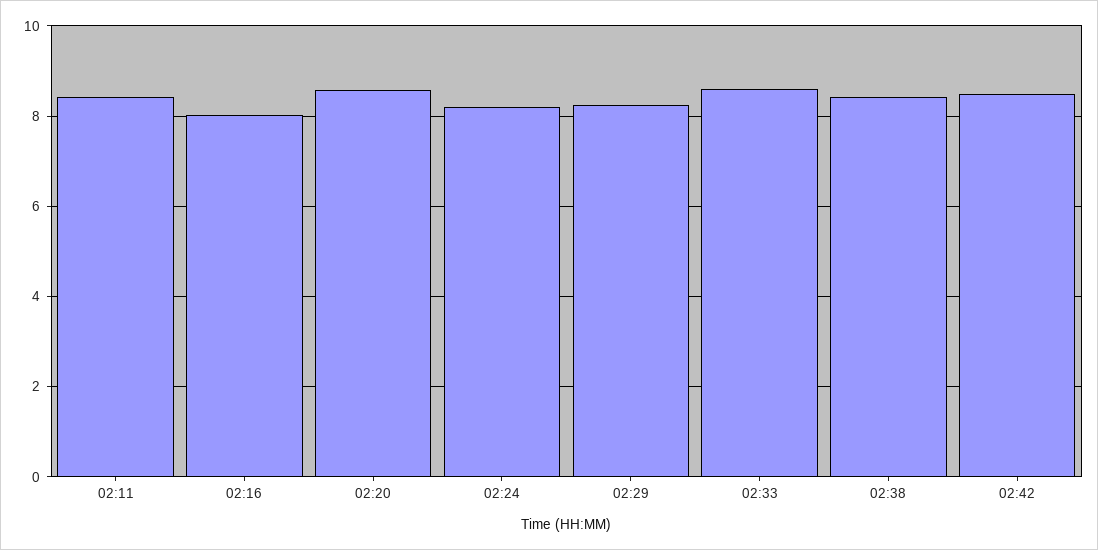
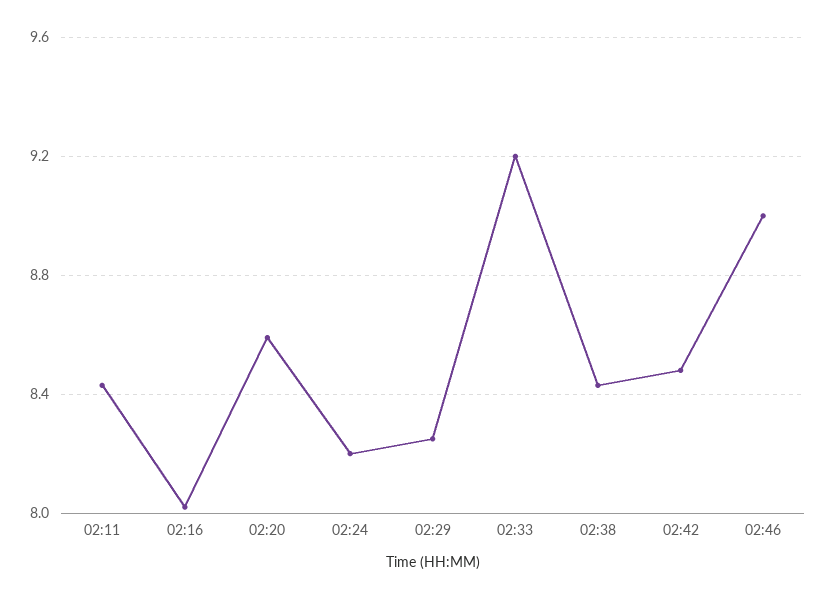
02:33: 8.6 -> 9.2
02:46: none -> 9

